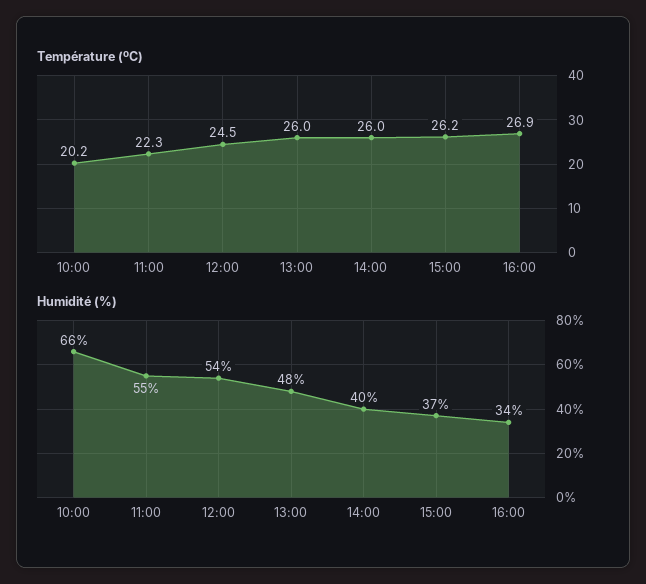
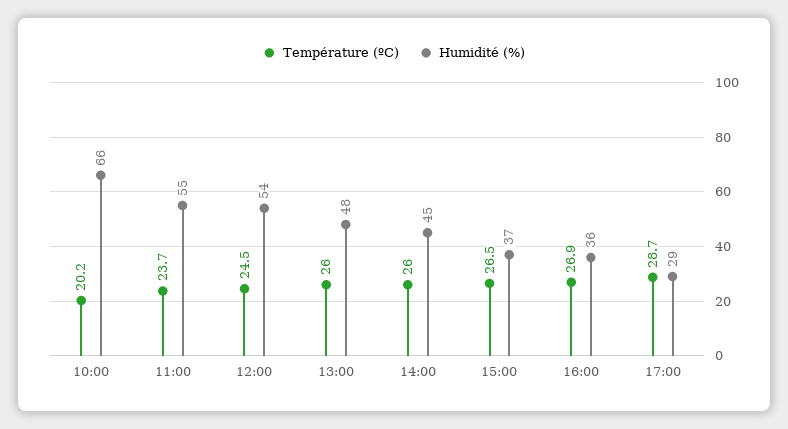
Température (ºC), 11:00: 22.3 -> 23.7
Température (ºC), 15:00: 26.2 -> 26.5
Humidité (%), 14:00: 40 -> 45
Humidité (%), 16:00: 34 -> 36
Température (ºC), 17:00: none -> 28.7
Humidité (%), 17:00: none -> 29

